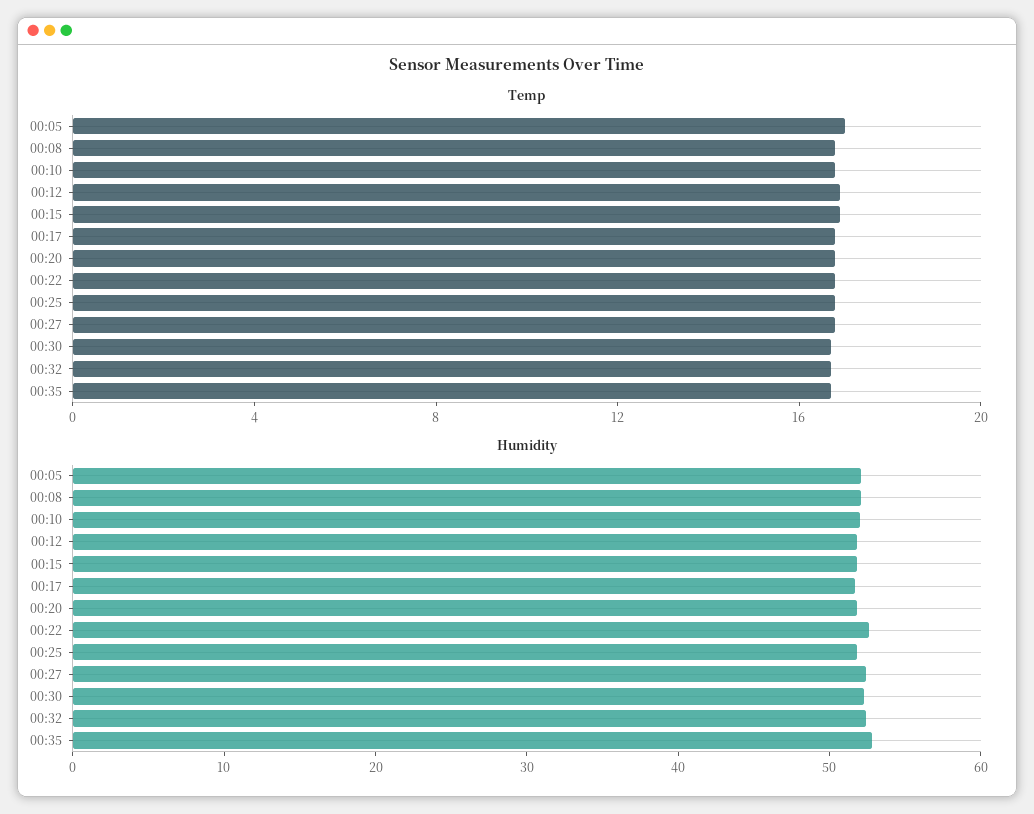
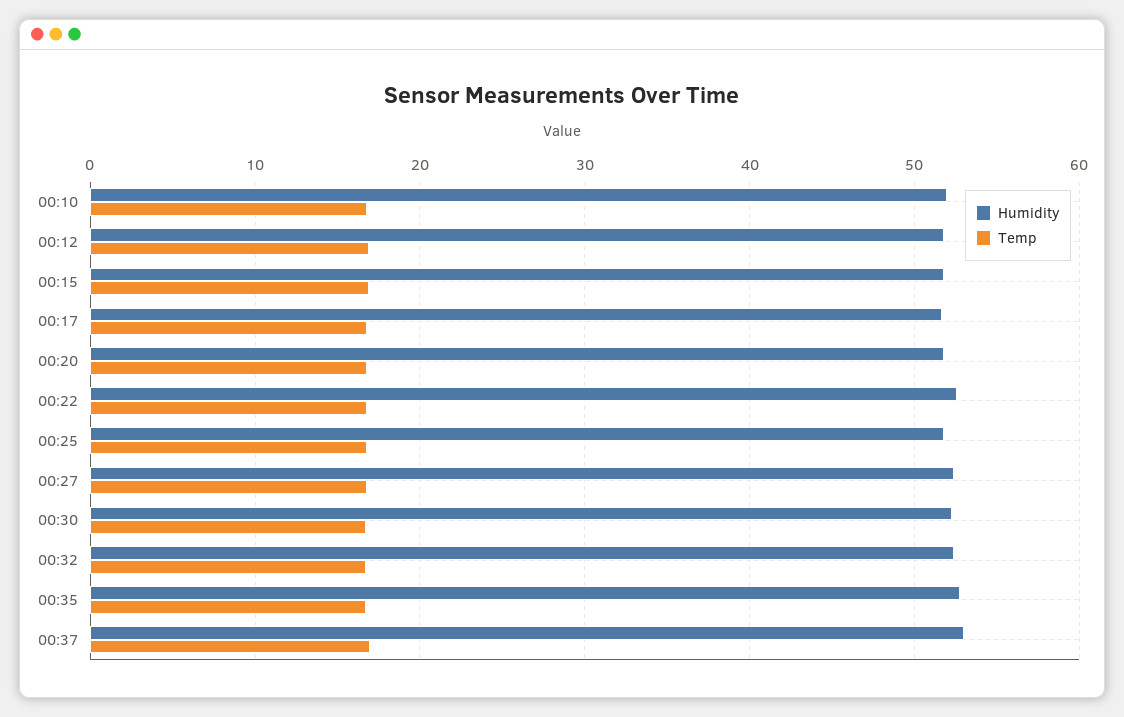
Temp, 00:05: 17 -> none
Temp, 00:08: 17 -> none
Humidity, 00:05: 52 -> none
Humidity, 00:08: 52 -> none
Humidity, 00:37: none -> 53
Temp, 00:37: none -> 17

